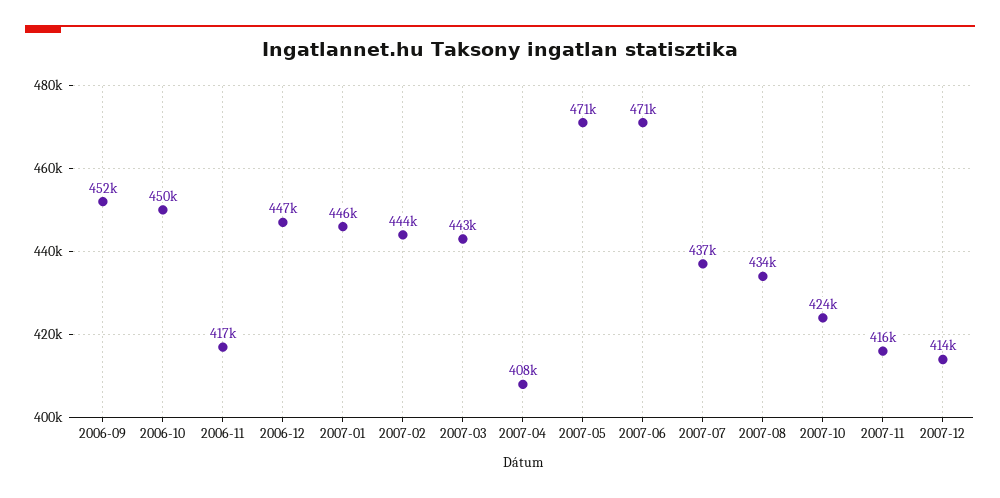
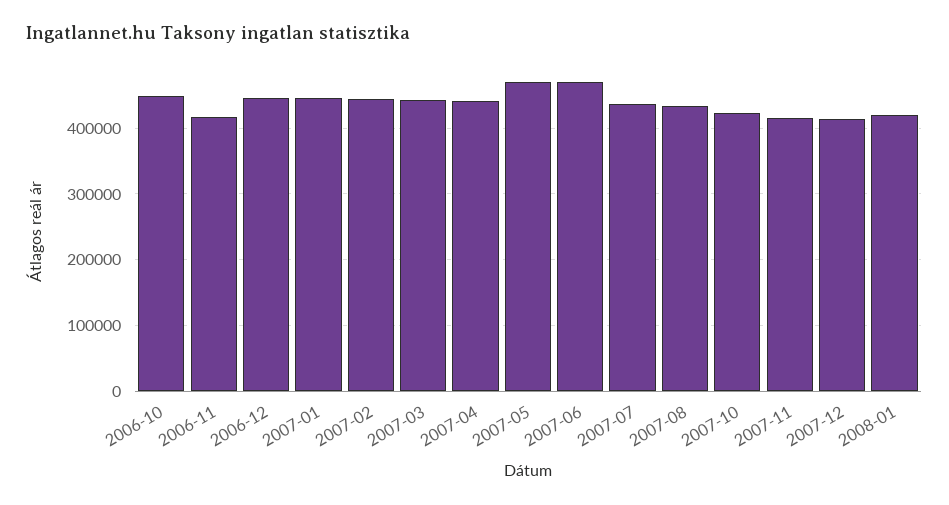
2006-09: 452000 -> none
2007-04: 408000 -> 440000
2008-01: none -> 420000

